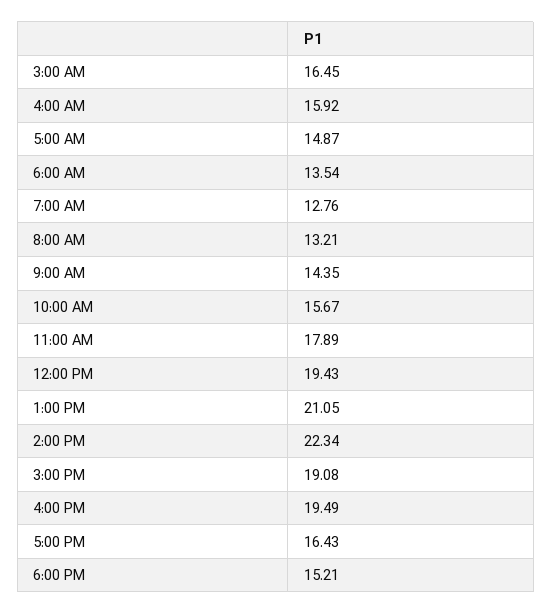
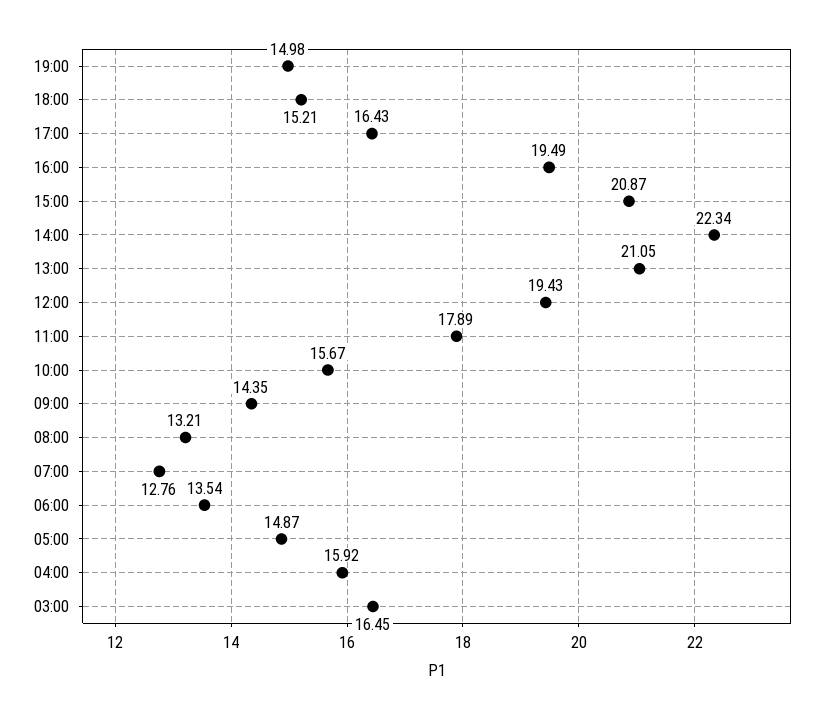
3:00 PM: 19.08 -> 20.87
19:00: none -> 14.98

